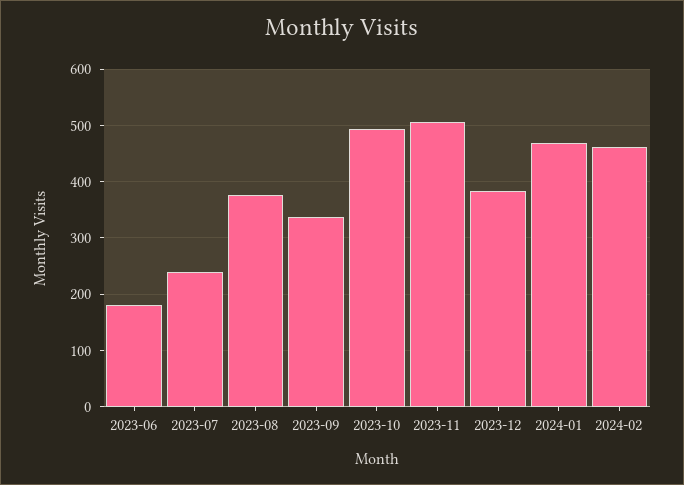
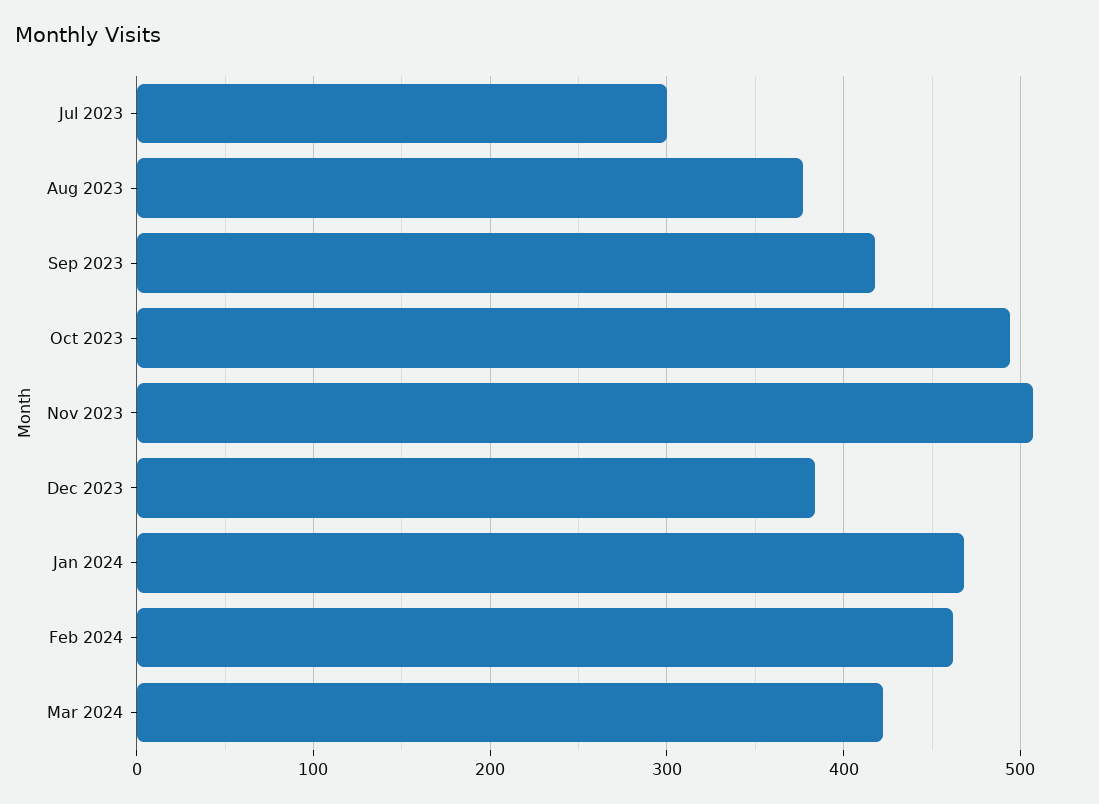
2023-06: 180 -> none
2023-07: 240 -> 300
2023-09: 340 -> 420
Mar 2024: none -> 420

